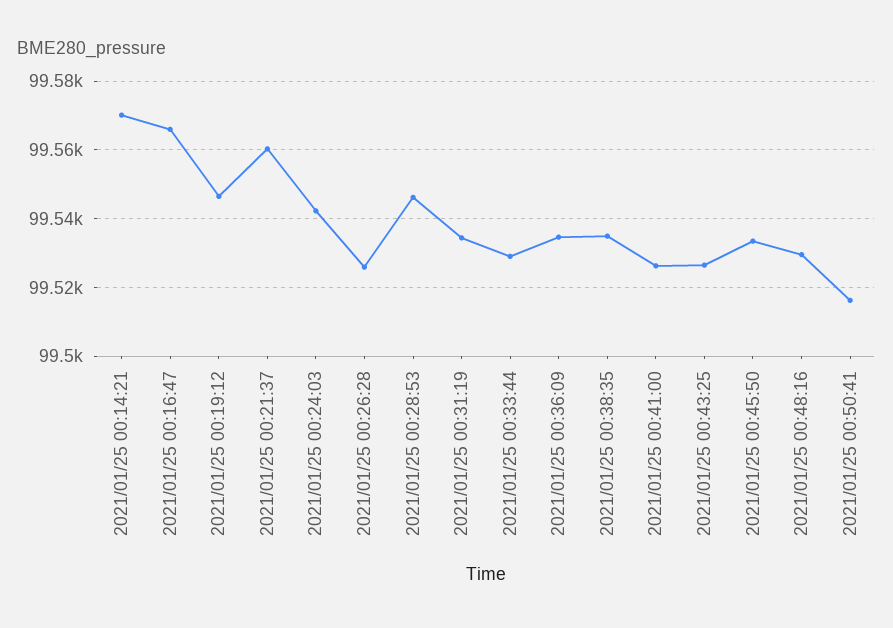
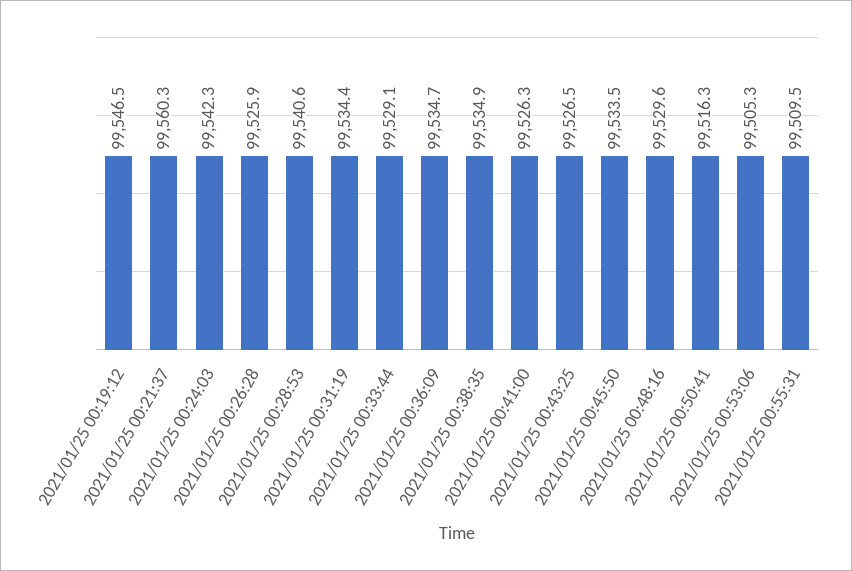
2021/01/25 00:14:21: 99570 -> none
2021/01/25 00:16:47: 99566 -> none
2021/01/25 00:28:53: 99546 -> 99540.6
2021/01/25 00:53:06: none -> 99505.3
2021/01/25 00:55:31: none -> 99509.5

